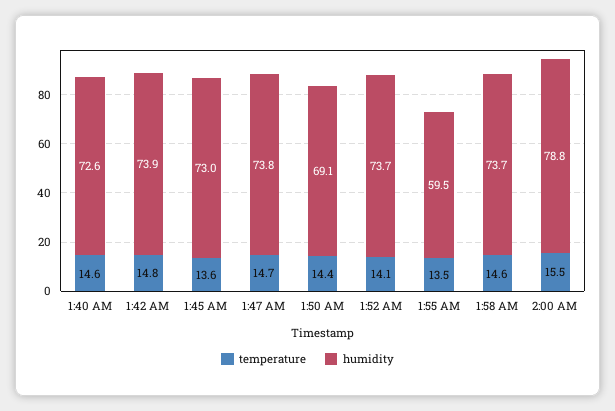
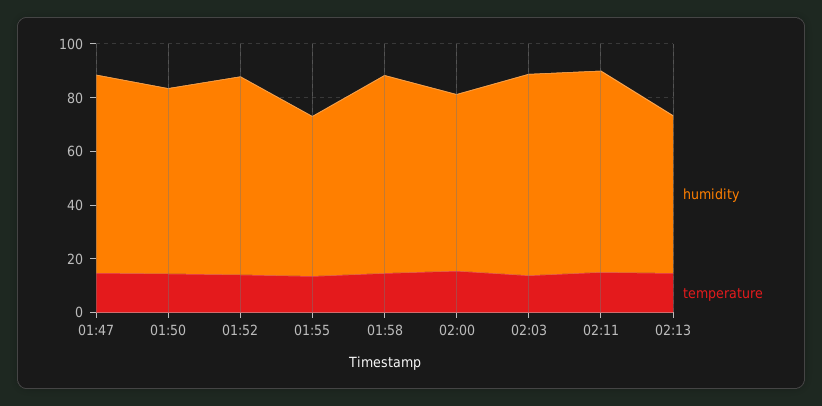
temperature, 1:40 AM: 14.6 -> none
humidity, 1:40 AM: 72.6 -> none
temperature, 1:42 AM: 14.8 -> none
humidity, 1:42 AM: 73.9 -> none
temperature, 1:45 AM: 13.6 -> none
humidity, 1:45 AM: 73 -> none
humidity, 2:00 AM: 78.8 -> 65
humidity, 02:03: none -> 75
temperature, 02:03: none -> 15
humidity, 02:11: none -> 75
temperature, 02:11: none -> 15
humidity, 02:13: none -> 60
temperature, 02:13: none -> 15

